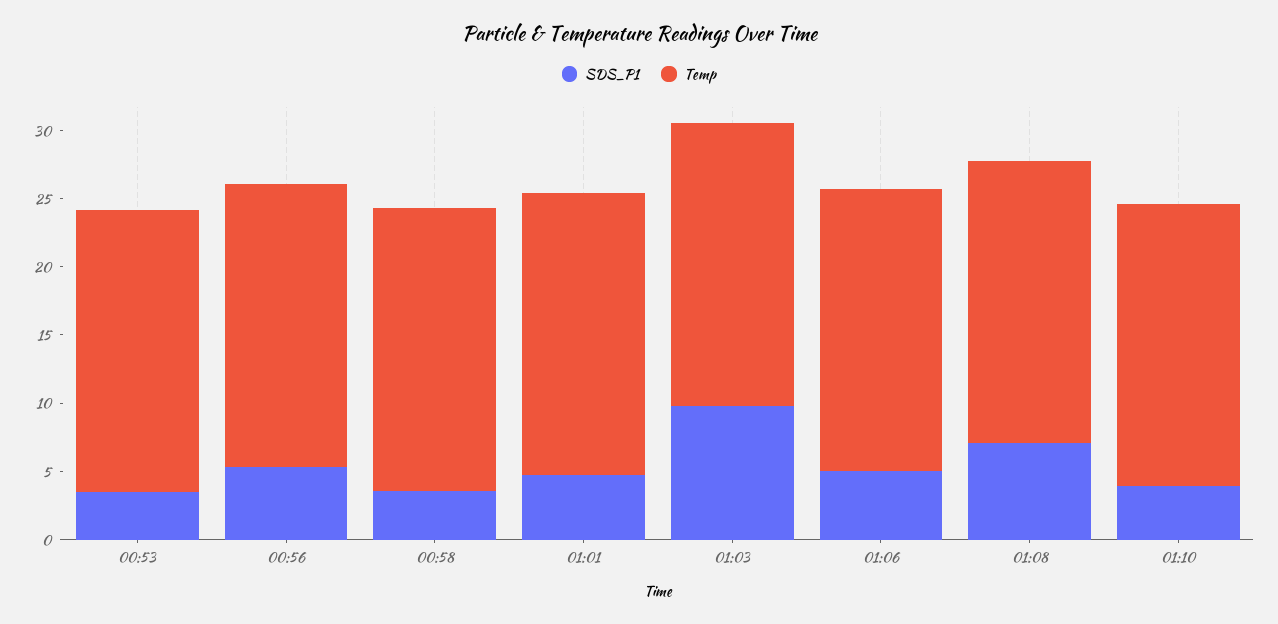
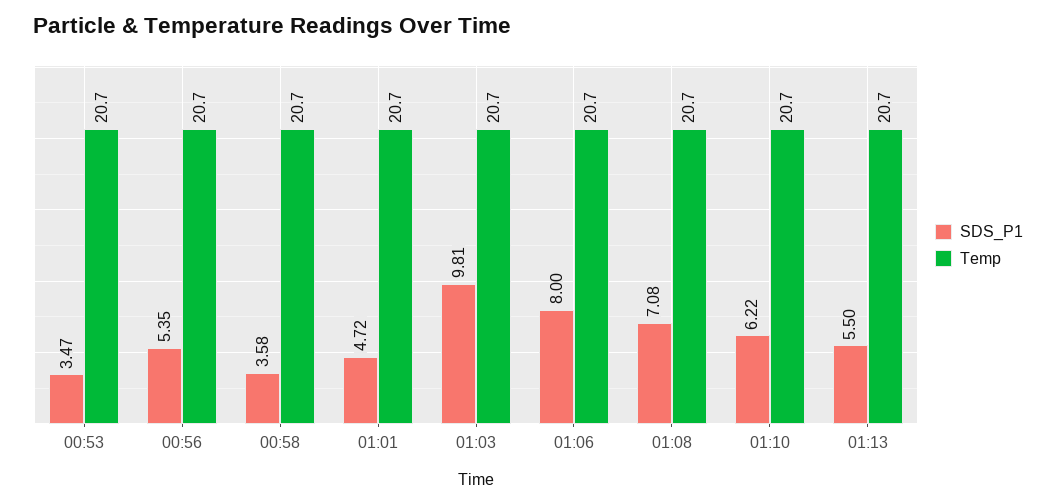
SDS_P1, 01:06: 5 -> 8
SDS_P1, 01:10: 4 -> 6.22
SDS_P1, 01:13: none -> 5.5
Temp, 01:13: none -> 20.7

